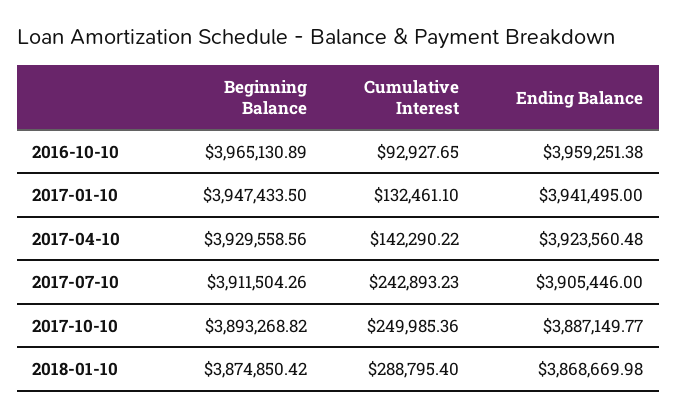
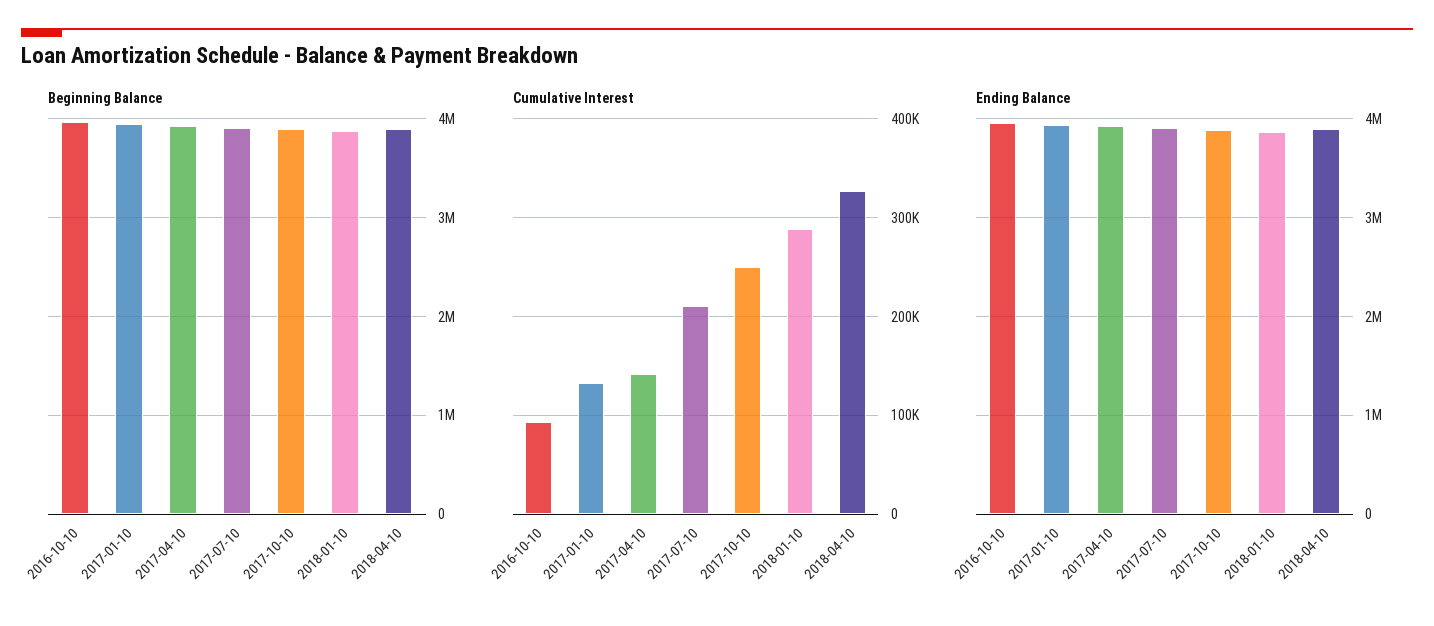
Cumulative Interest, 2017-07-10: 242893.23 -> 210000
Beginning Balance, 2018-04-10: none -> 3900000
Cumulative Interest, 2018-04-10: none -> 330000
Ending Balance, 2018-04-10: none -> 3900000

